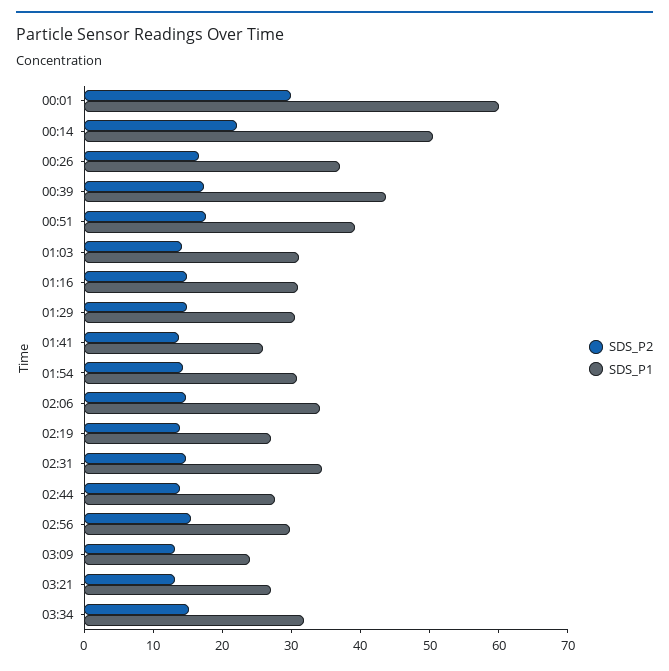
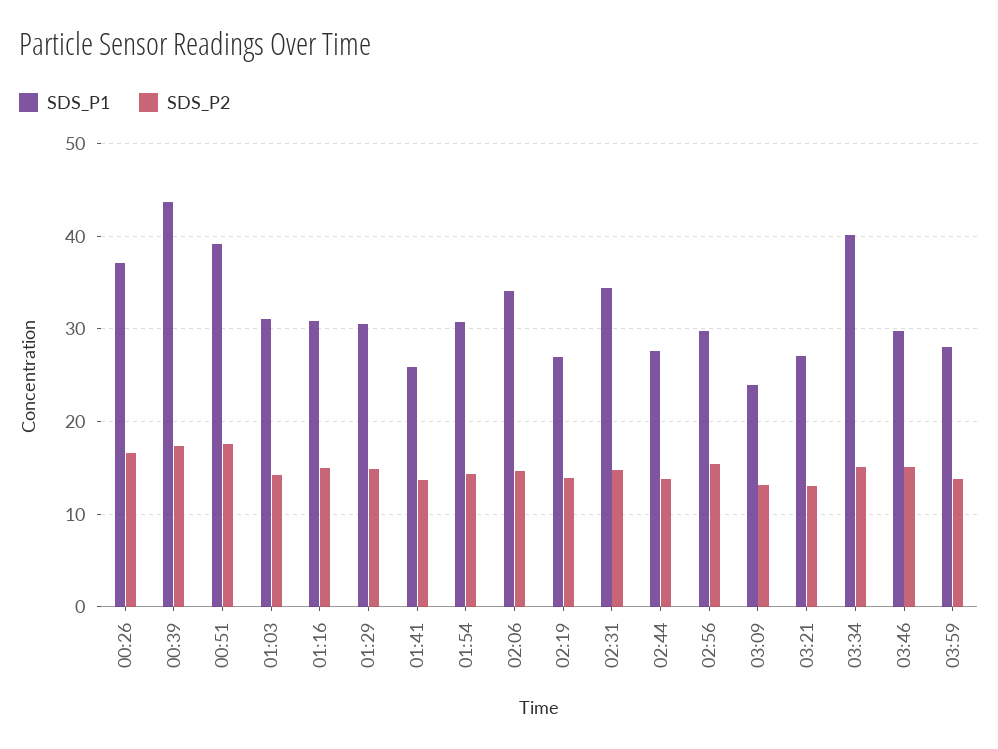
SDS_P2, 00:01: 30 -> none
SDS_P1, 00:01: 60 -> none
SDS_P2, 00:14: 22 -> none
SDS_P1, 00:14: 50 -> none
SDS_P1, 03:34: 32 -> 40
SDS_P1, 03:46: none -> 30
SDS_P2, 03:46: none -> 15
SDS_P1, 03:59: none -> 28
SDS_P2, 03:59: none -> 14

